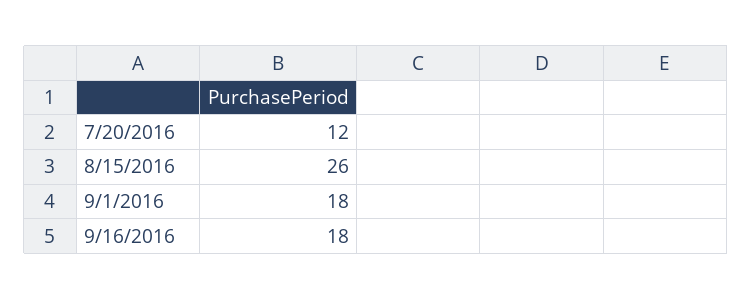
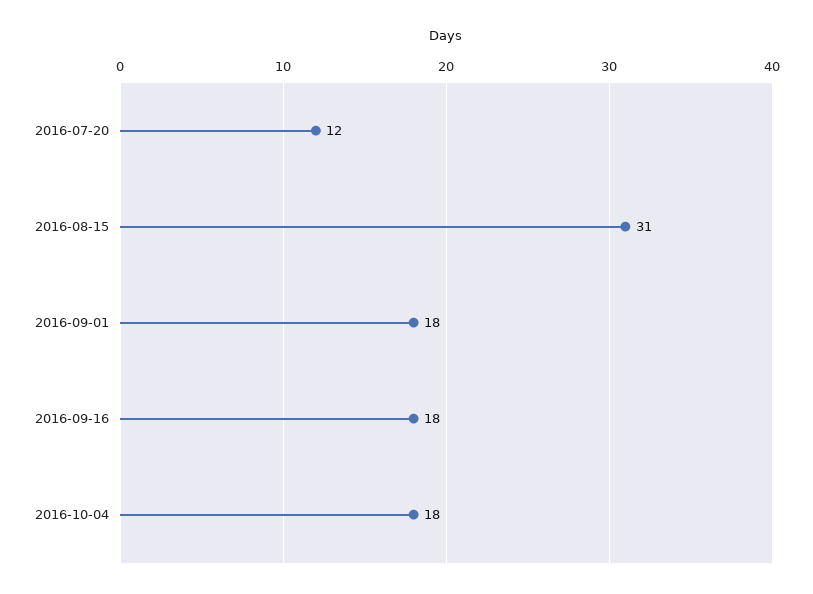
8/15/2016: 26 -> 31
2016-10-04: none -> 18

